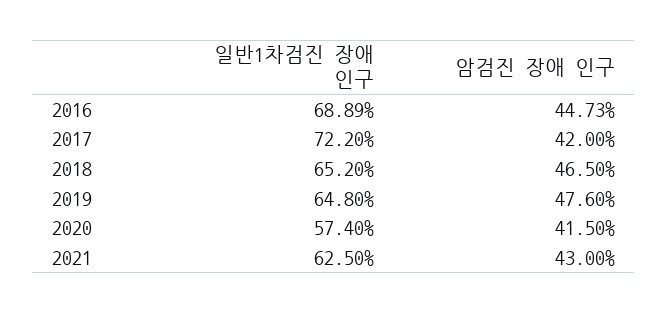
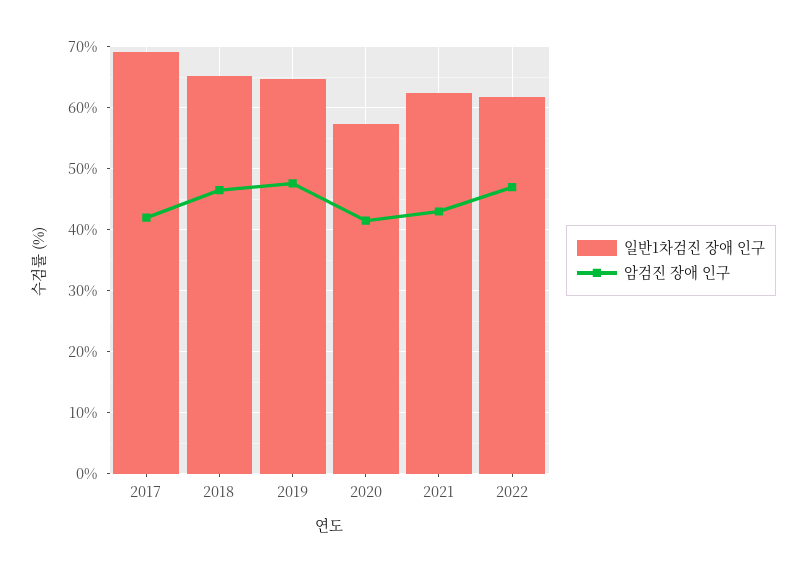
일반1차검진 장애 인구, 2016: 68.89 -> none
암검진 장애 인구, 2016: 44.73 -> none
일반1차검진 장애 인구, 2017: 72.2 -> 69
일반1차검진 장애 인구, 2022: none -> 62
암검진 장애 인구, 2022: none -> 47

